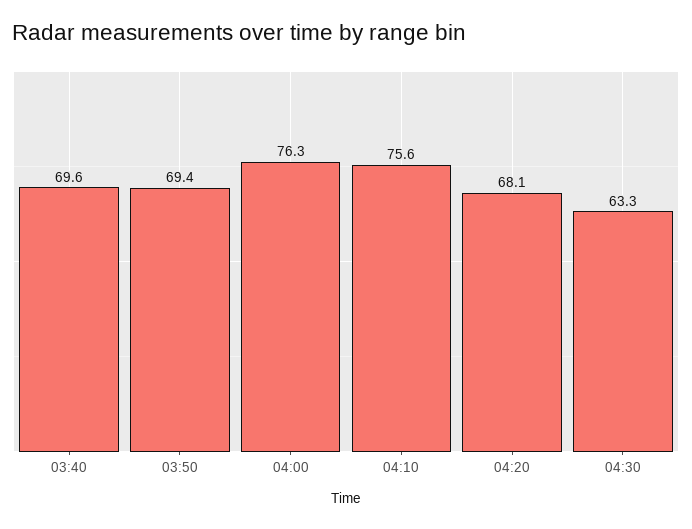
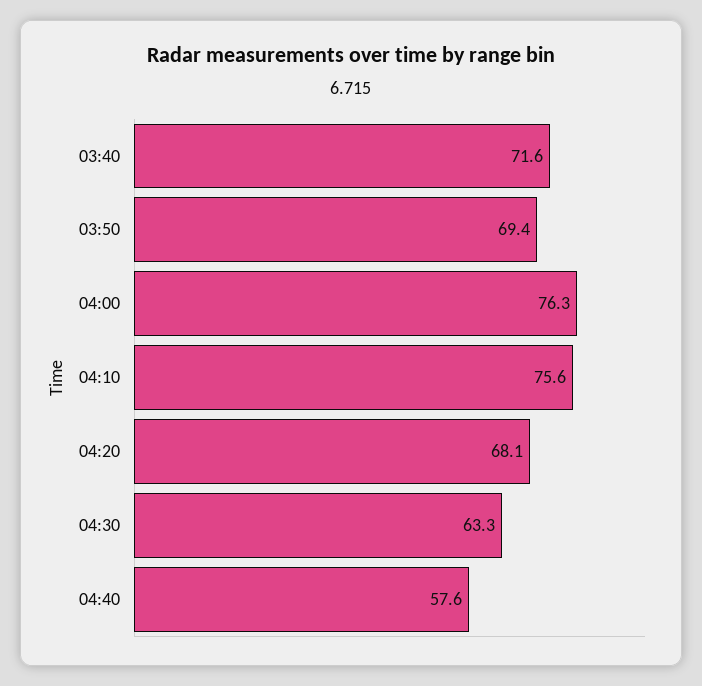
03:40: 69.6 -> 71.6
04:40: none -> 57.6

